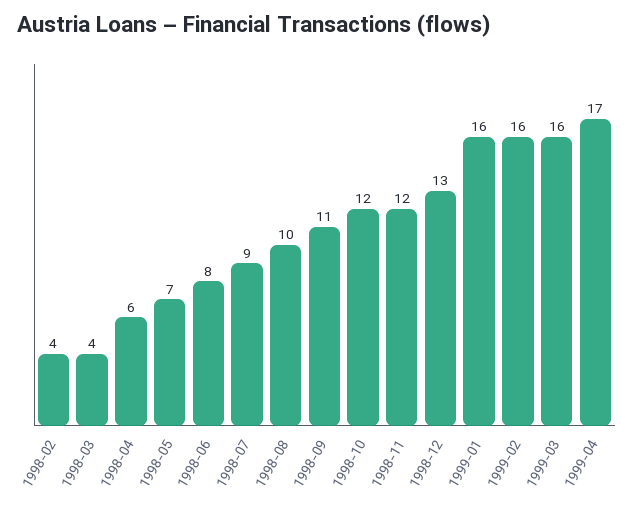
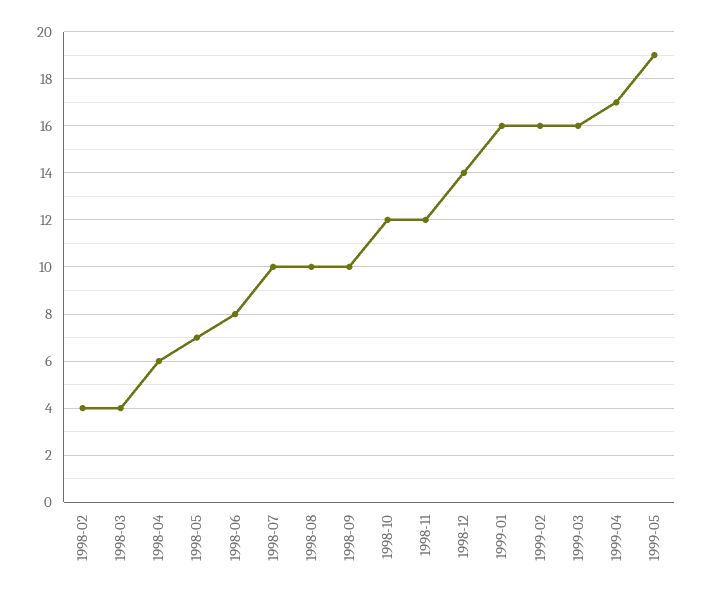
1998-07: 9 -> 10
1998-09: 11 -> 10
1998-12: 13 -> 14
1999-05: none -> 19

